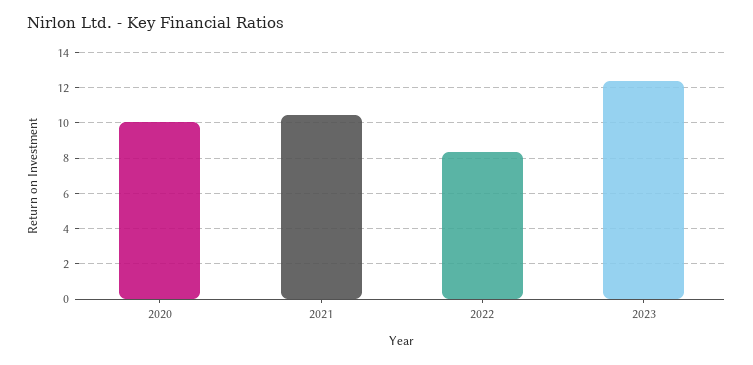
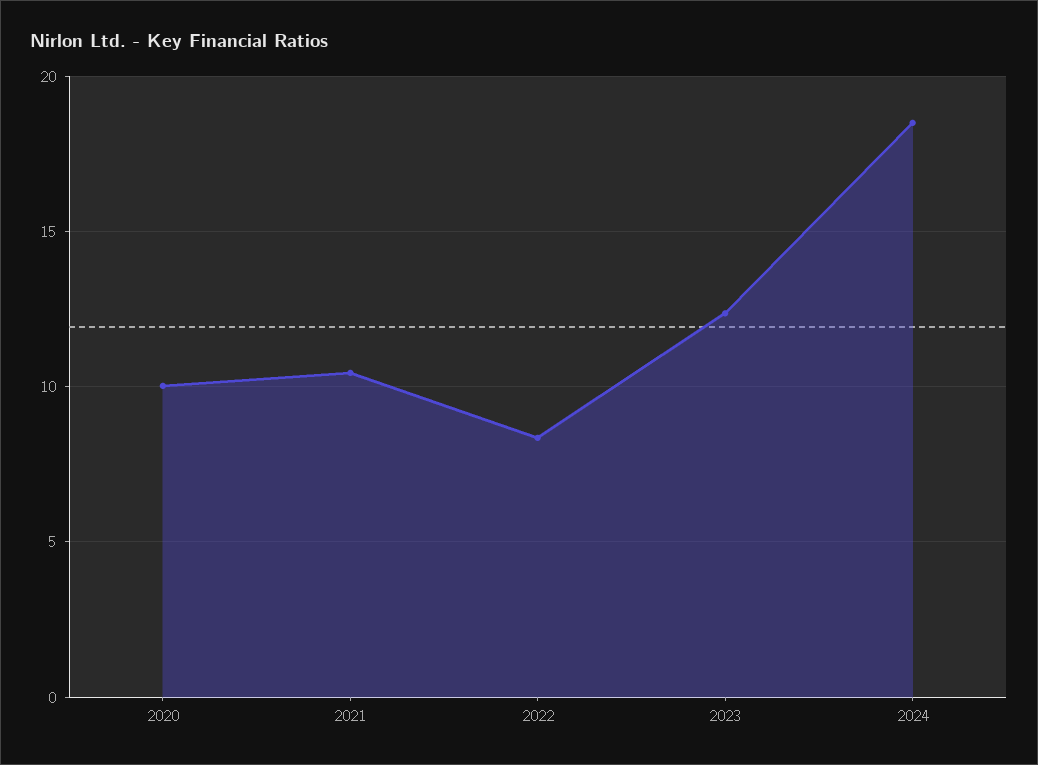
2024: none -> 18.5

